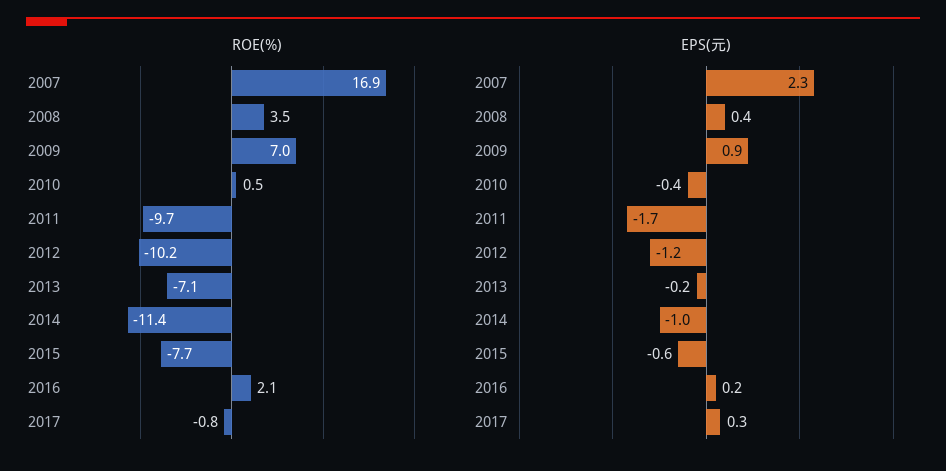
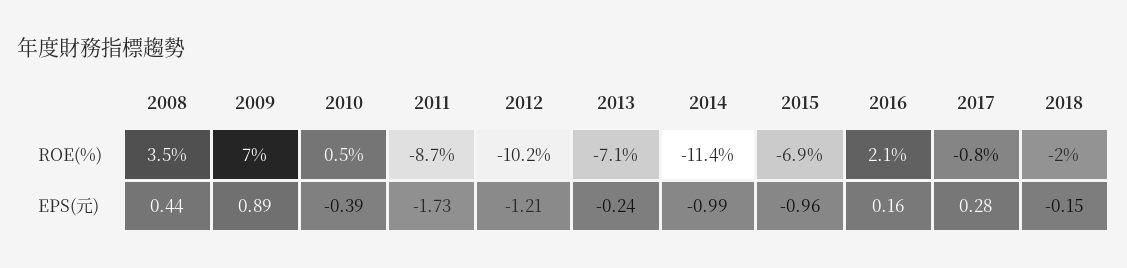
ROE(%), 2007: 16.9 -> none
ROE(%), 2011: -9.7 -> -8.7
ROE(%), 2015: -7.7 -> -6.9
EPS(元), 2007: 2.3 -> none
EPS(元), 2015: -0.6 -> -0.96
ROE(%), 2018: none -> -2
EPS(元), 2018: none -> -0.15

